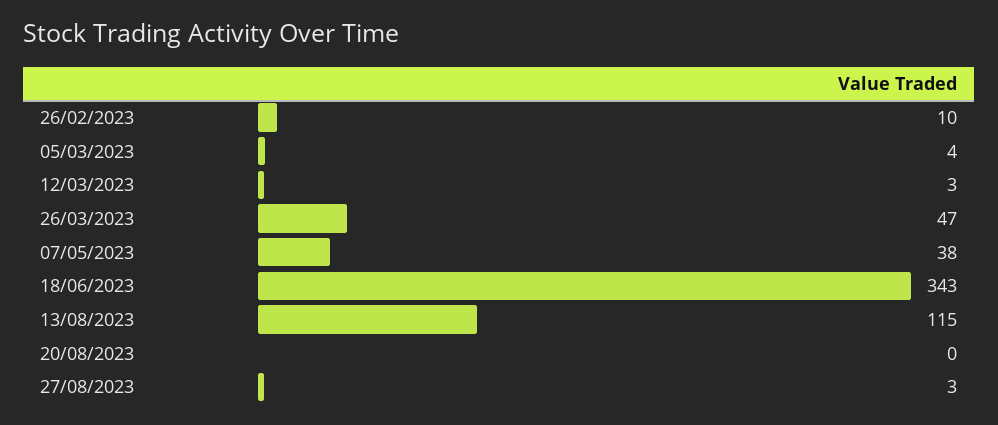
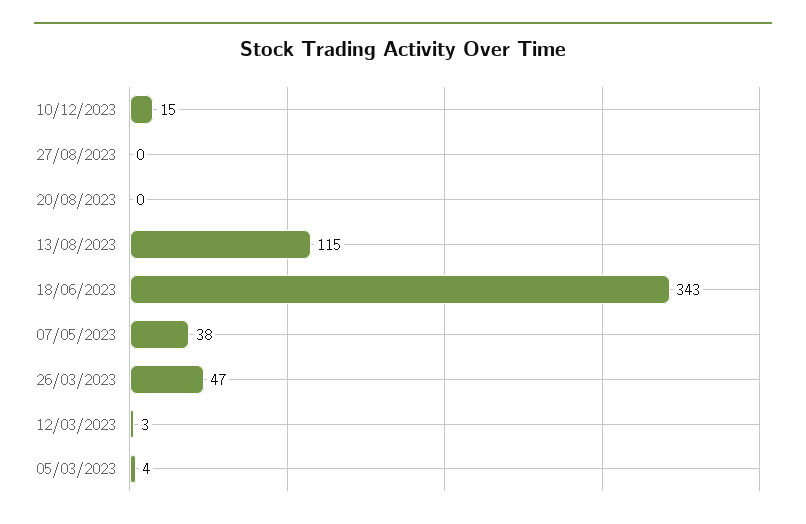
26/02/2023: 10 -> none
27/08/2023: 3 -> 0
10/12/2023: none -> 15

